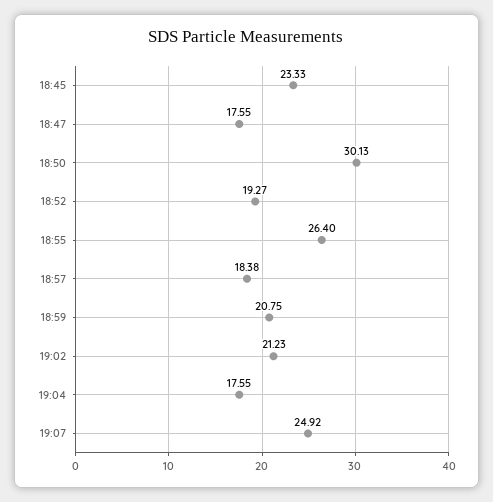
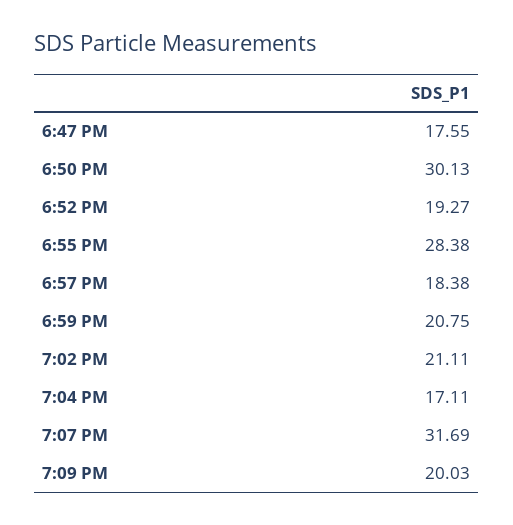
18:45: 23.33 -> none
18:55: 26.4 -> 28.38
19:02: 21.23 -> 21.11
19:04: 17.55 -> 17.11
19:07: 24.92 -> 31.69
7:09 PM: none -> 20.03

